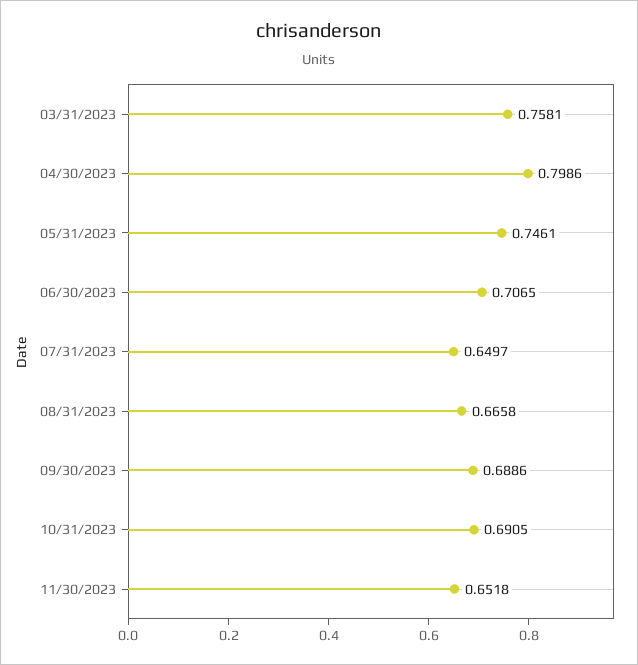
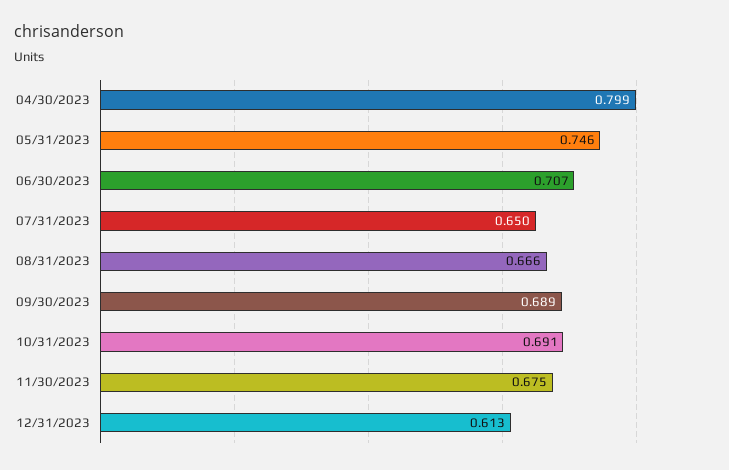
03/31/2023: 0.7581 -> none
11/30/2023: 0.6518 -> 0.675
12/31/2023: none -> 0.613

